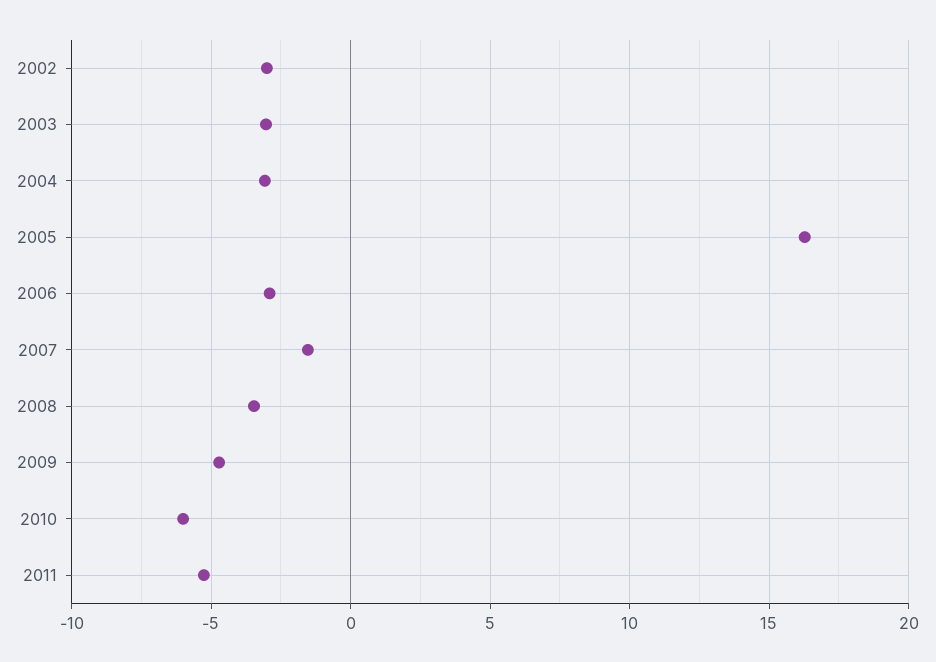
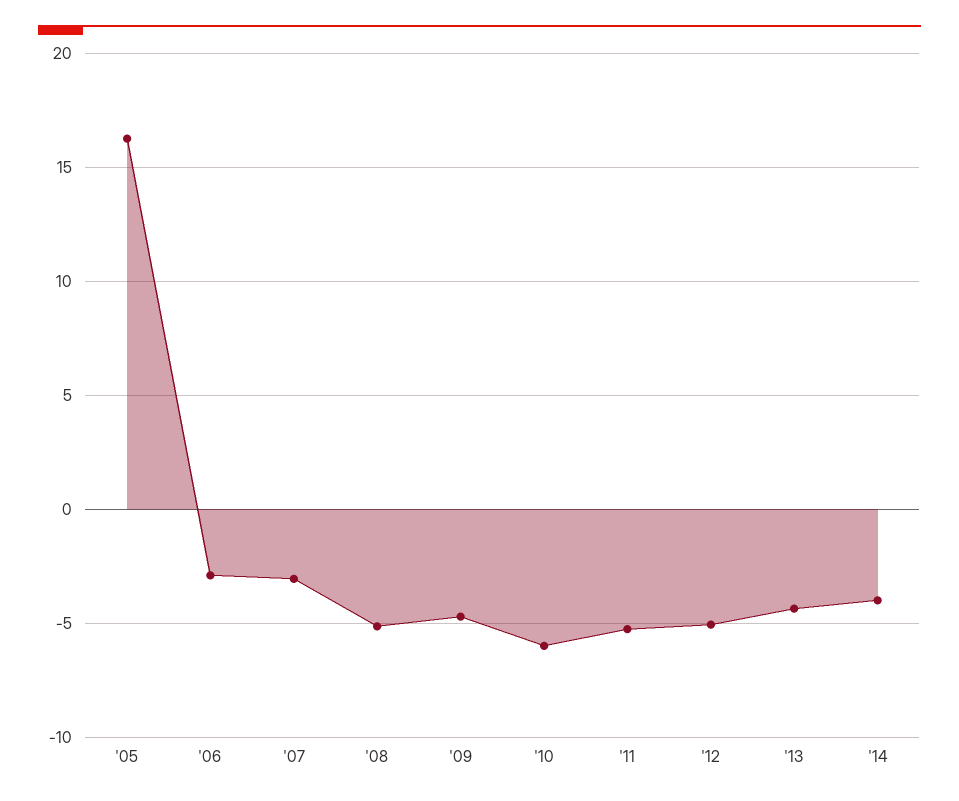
2002: -3 -> none
2003: -3 -> none
2004: -3 -> none
2007: -1.5 -> -3
2008: -3.5 -> -5
'12: none -> -5
'13: none -> -4.5
'14: none -> -4

